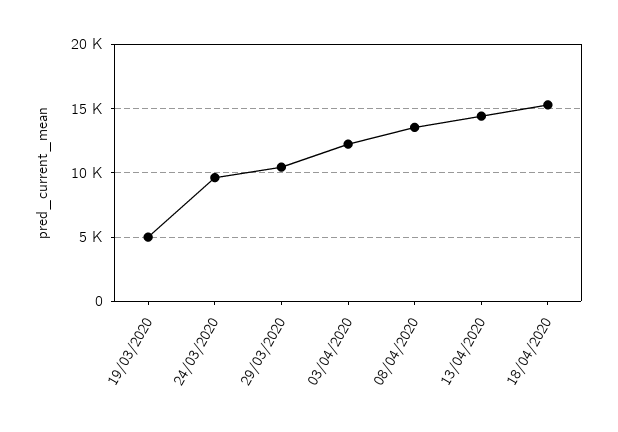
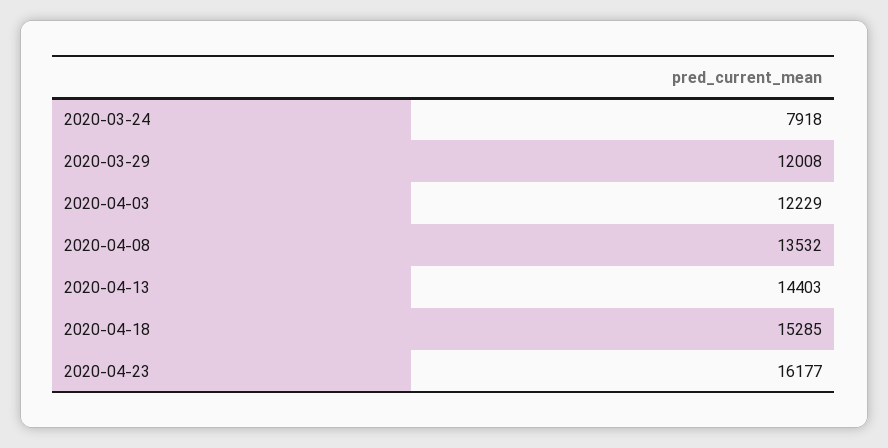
19/03/2020: 5000 -> none
24/03/2020: 9500 -> 7918
29/03/2020: 10500 -> 12008
2020-04-23: none -> 16177

